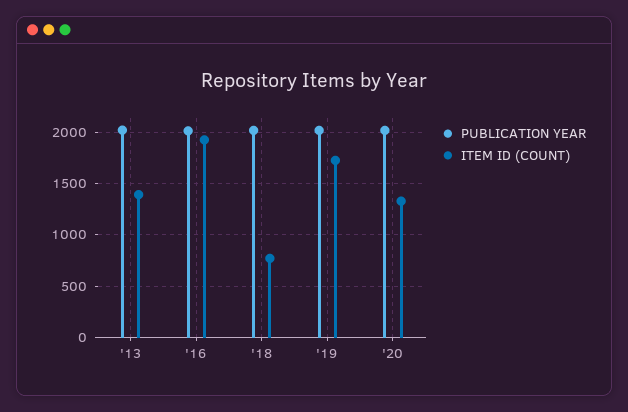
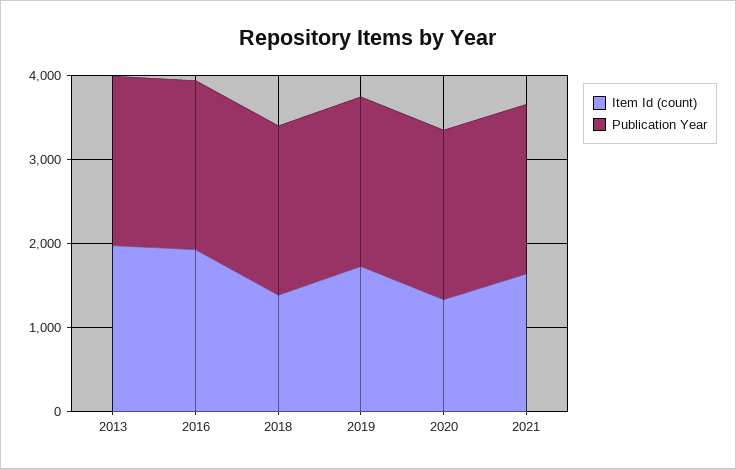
ITEM ID (COUNT), '13: 1400 -> 2000
ITEM ID (COUNT), '18: 800 -> 1400
ITEM ID (COUNT), 2021: none -> 1600
PUBLICATION YEAR, 2021: none -> 2000

